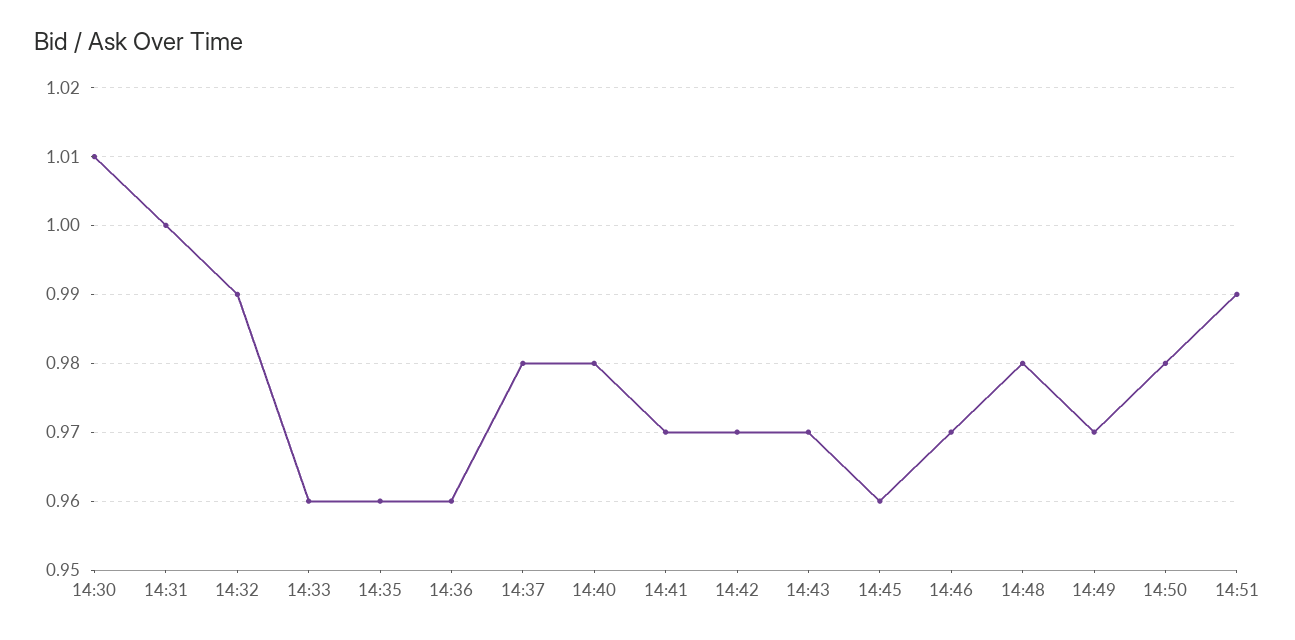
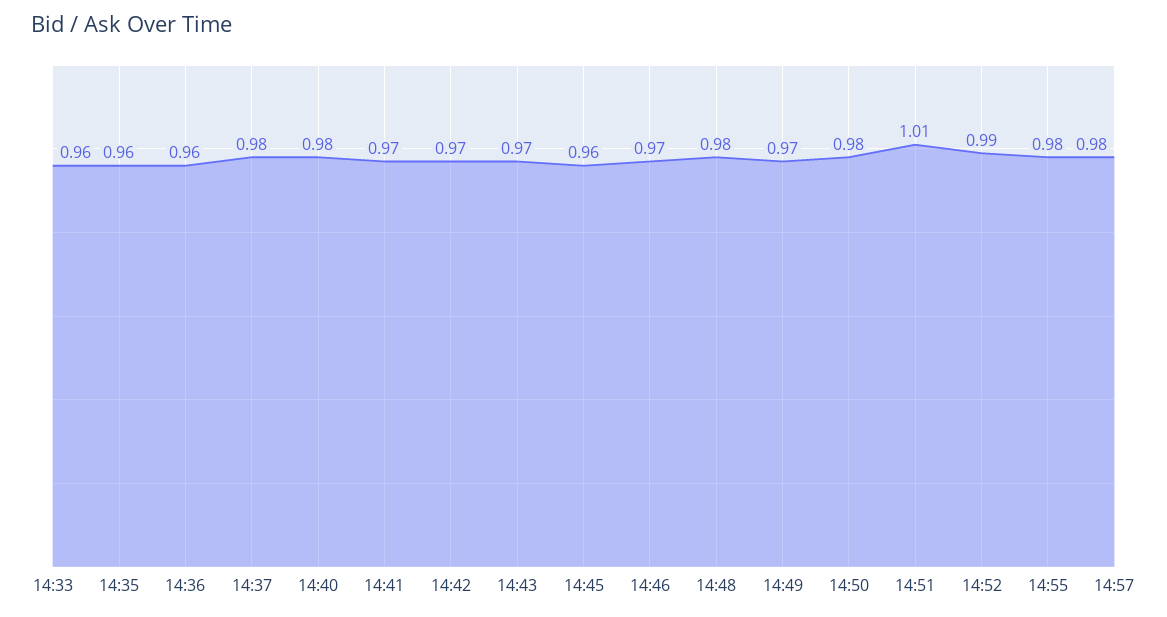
14:30: 1.01 -> none
14:31: 1 -> none
14:32: 0.99 -> none
14:51: 0.99 -> 1.01
14:52: none -> 0.99
14:55: none -> 0.98
14:57: none -> 0.98

